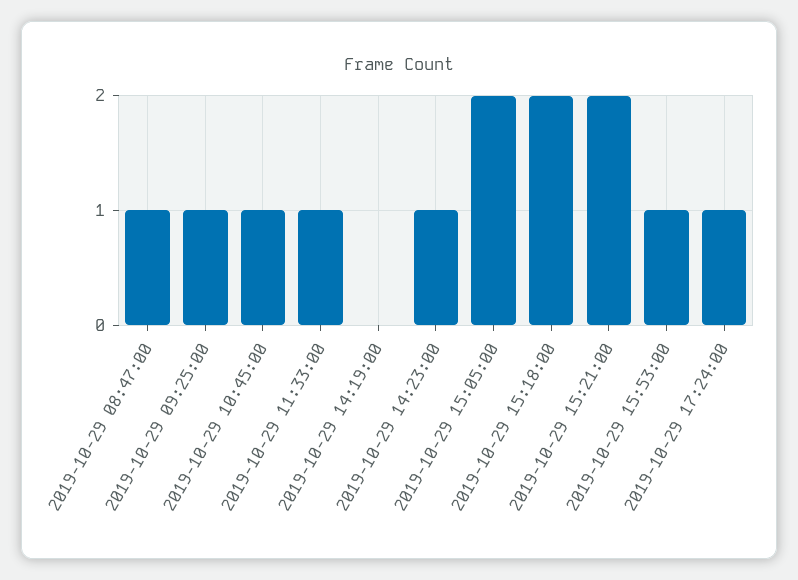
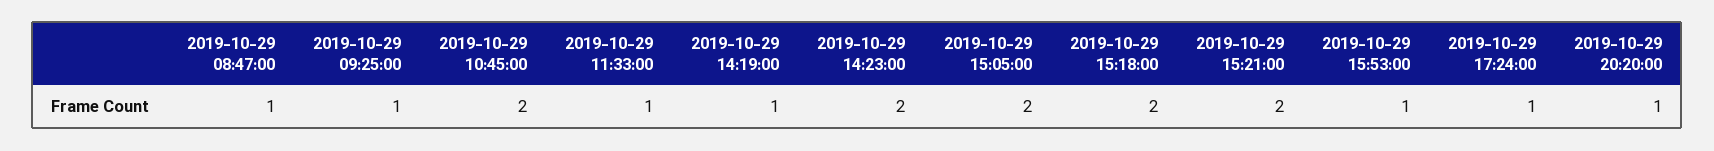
2019-10-29 10:45:00: 1 -> 2
2019-10-29 14:19:00: 0 -> 1
2019-10-29 14:23:00: 1 -> 2
2019-10-29 20:20:00: none -> 1

